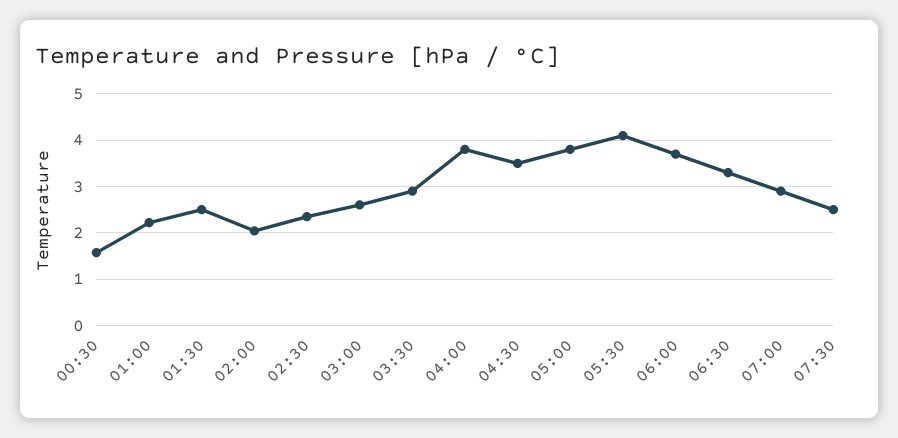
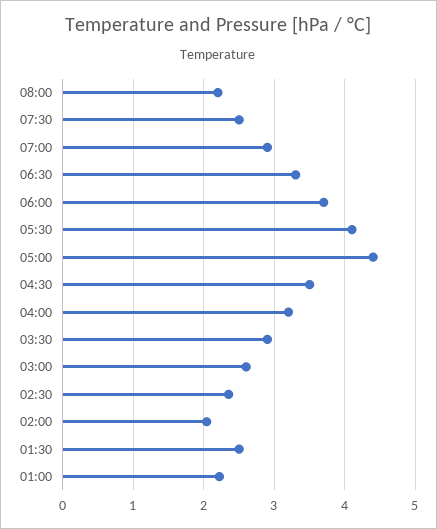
00:30: 1.6 -> none
04:00: 3.8 -> 3.2
05:00: 3.8 -> 4.4
08:00: none -> 2.2

